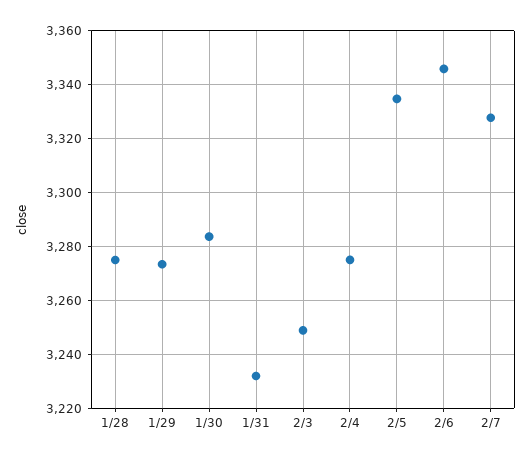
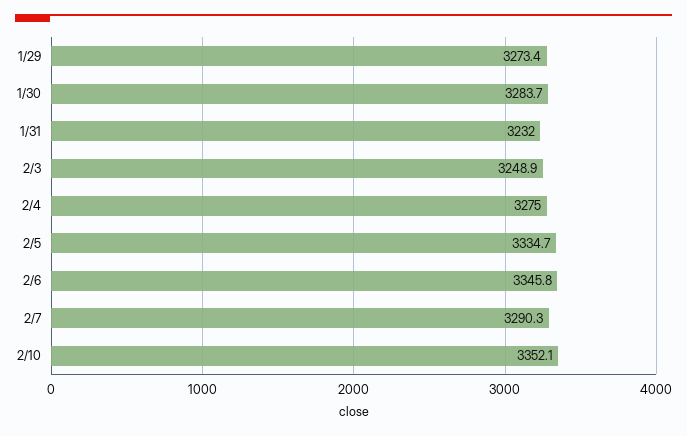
1/28: 3275 -> none
2/7: 3327.5 -> 3290.3
2/10: none -> 3352.1

